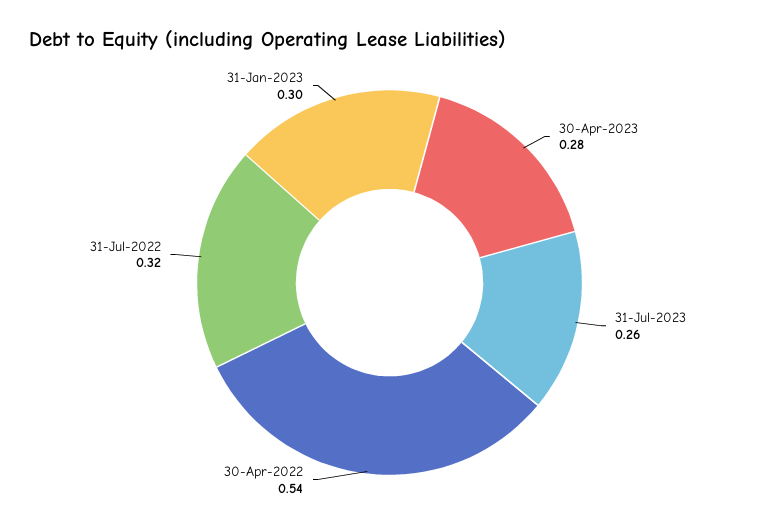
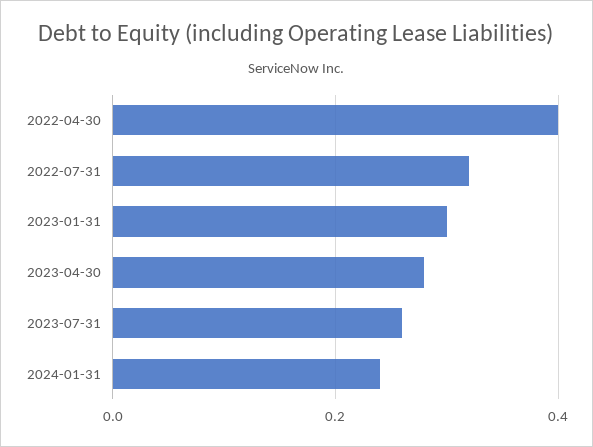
30-Apr-2022: 0.54 -> 0.4
2024-01-31: none -> 0.25

